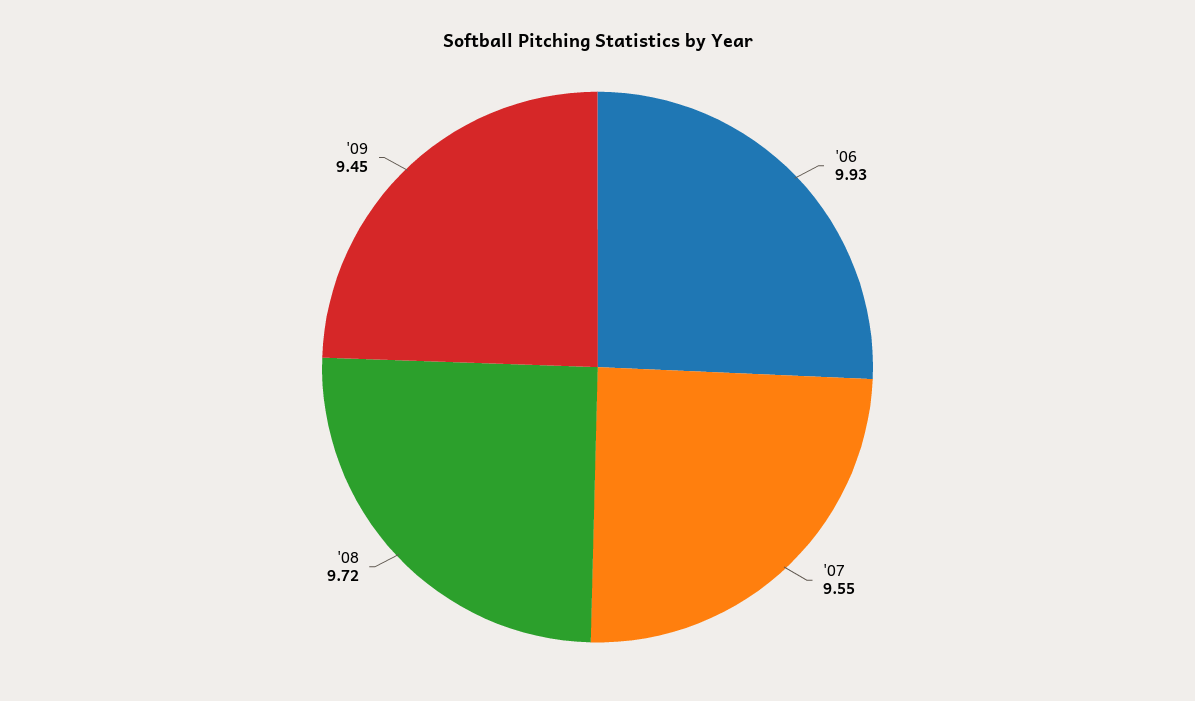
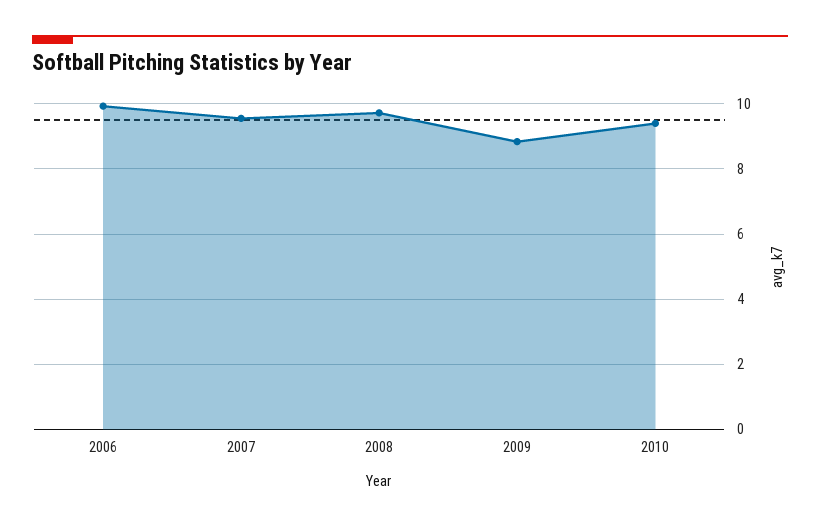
'09: 9.45 -> 8.8
2010: none -> 9.4

